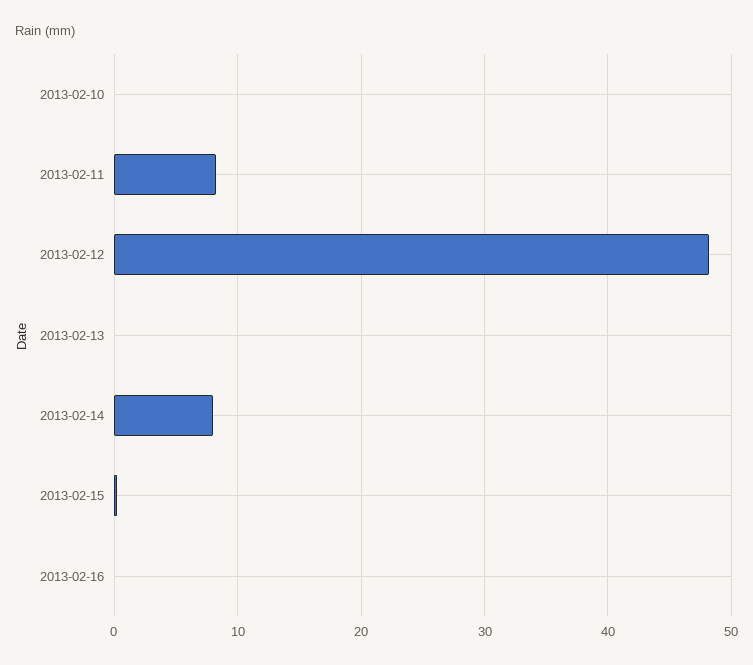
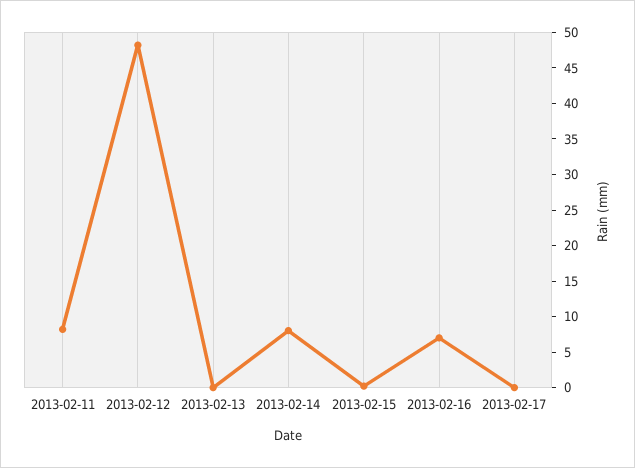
2013-02-10: 0 -> none
2013-02-16: 0 -> 7.5
2013-02-17: none -> 0

